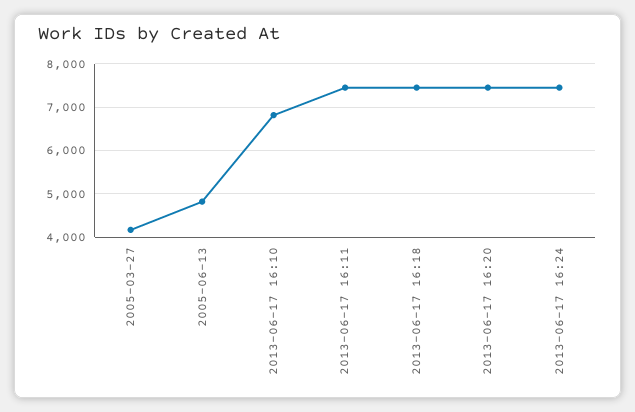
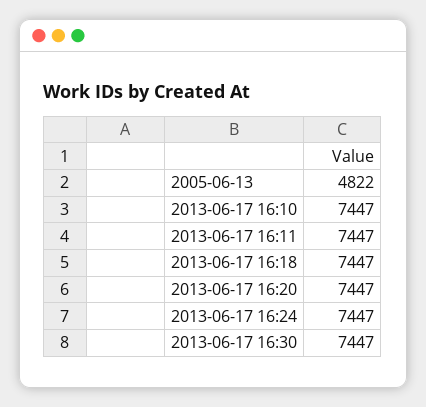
2005-03-27: 4200 -> none
2013-06-17 16:10: 6800 -> 7447
2013-06-17 16:30: none -> 7447

